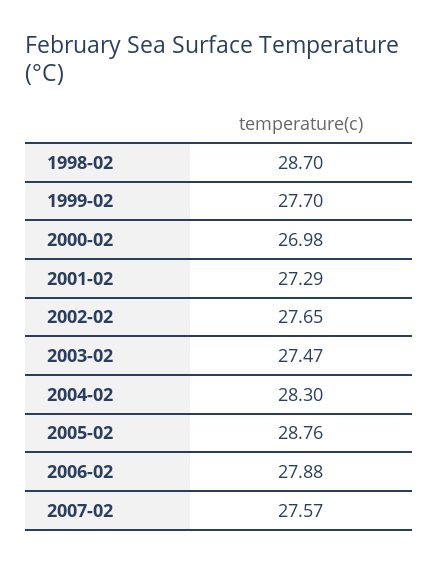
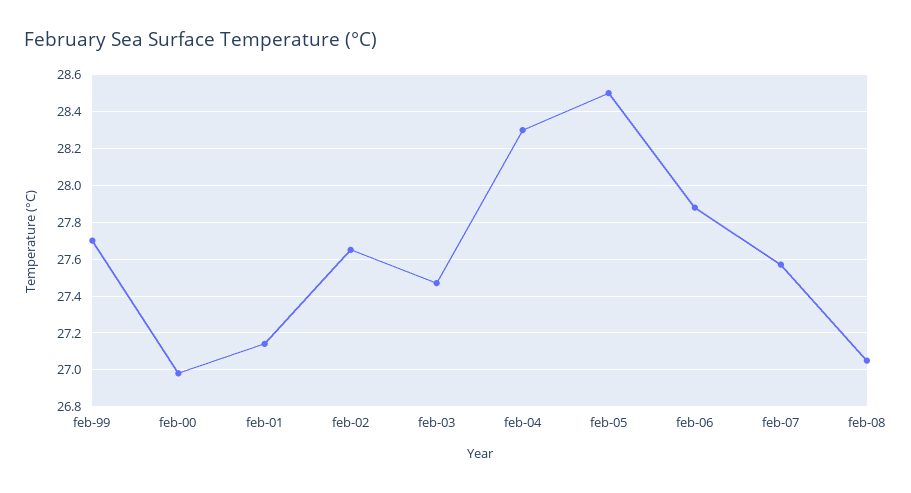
1998-02: 28.7 -> none
2001-02: 27.29 -> 27.15
2005-02: 28.76 -> 28.5
feb-08: none -> 27.05

